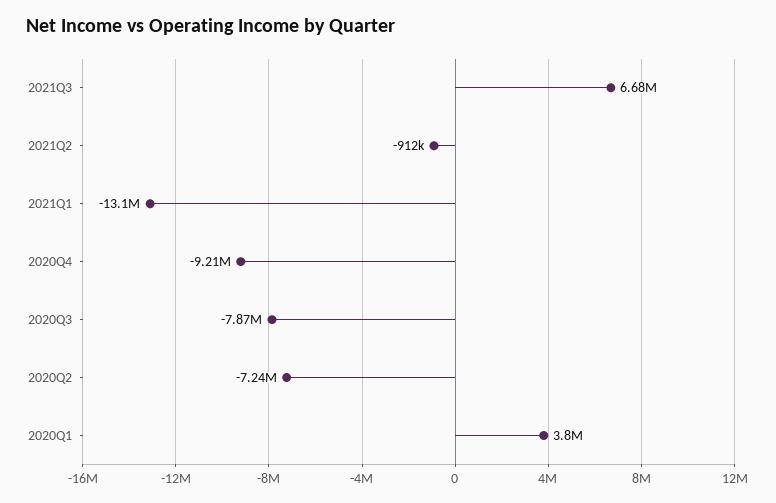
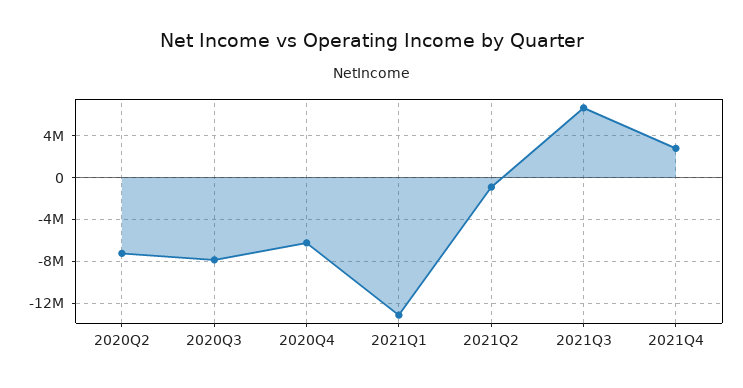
2020Q4: -9210000 -> -6000000
2020Q1: 3800000 -> none
2021Q4: none -> 3000000

